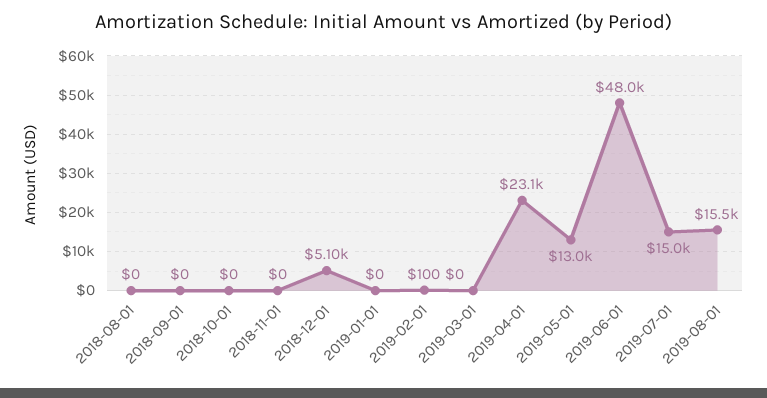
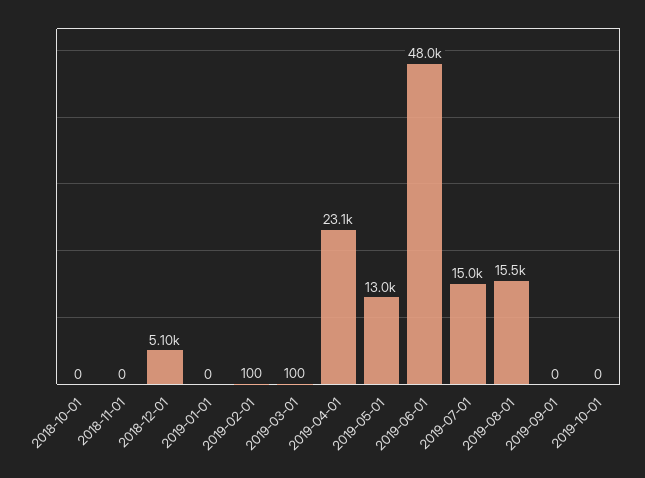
2018-08-01: 0 -> none
2018-09-01: 0 -> none
2019-03-01: 0 -> 100
2019-09-01: none -> 0
2019-10-01: none -> 0

